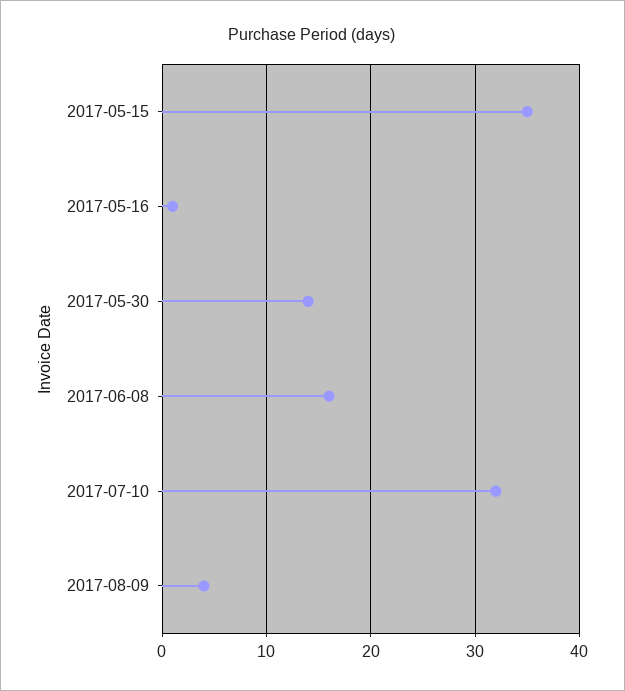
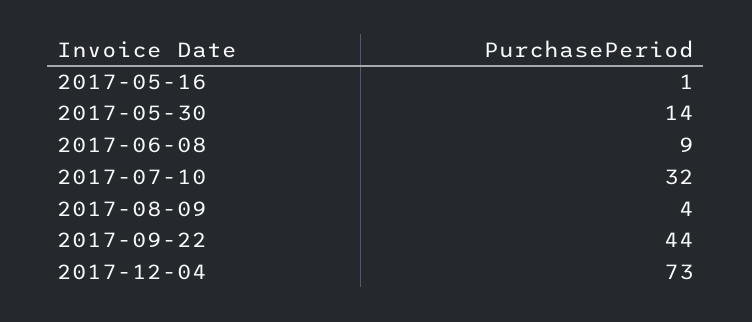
2017-05-15: 35 -> none
2017-06-08: 16 -> 9
2017-09-22: none -> 44
2017-12-04: none -> 73

